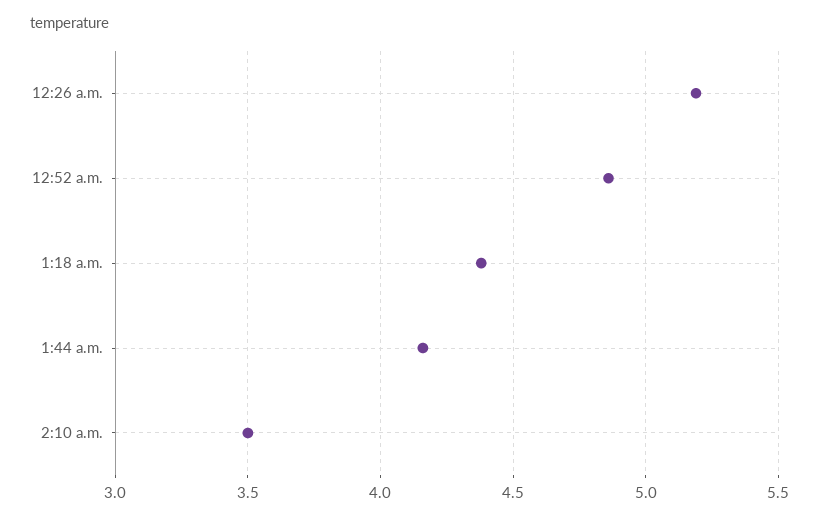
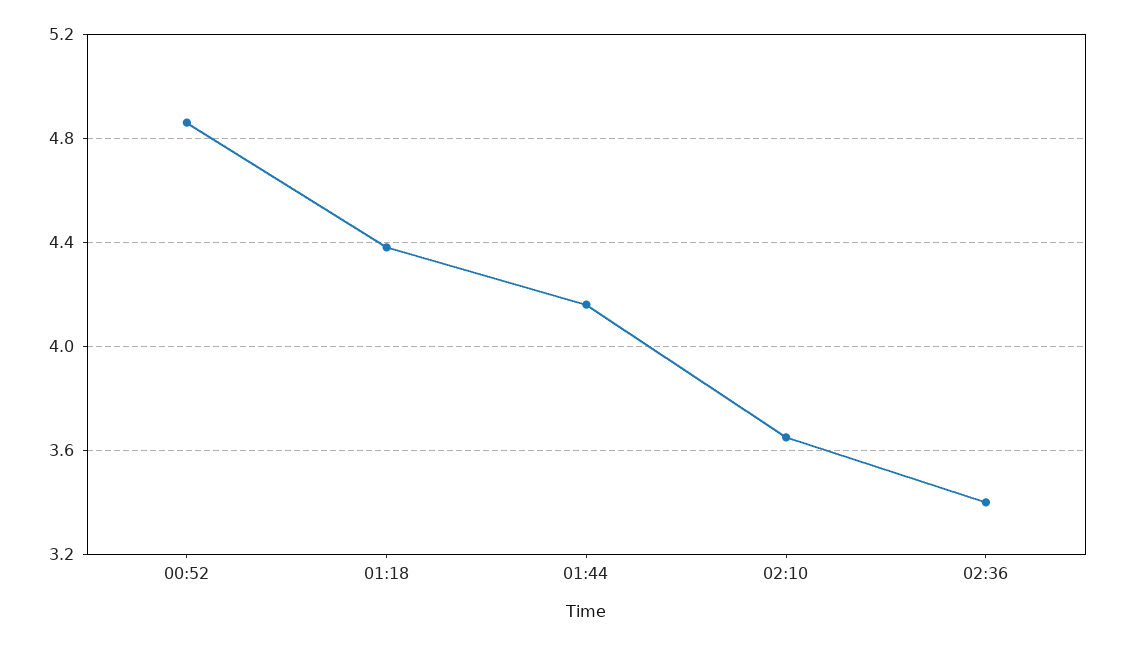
12:26 a.m.: 5.2 -> none
2:10 a.m.: 3.5 -> 3.65
02:36: none -> 3.4

